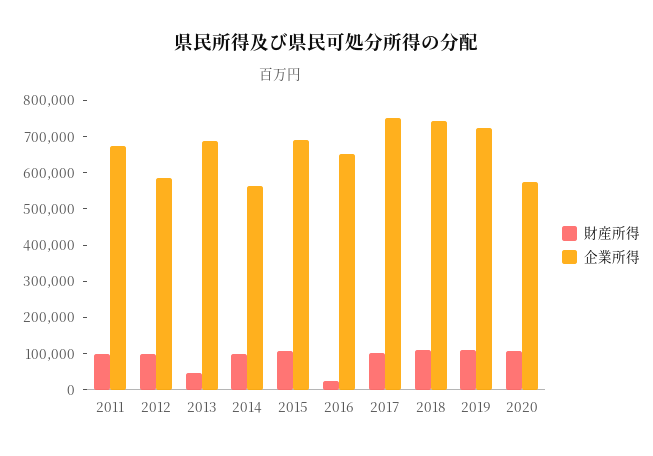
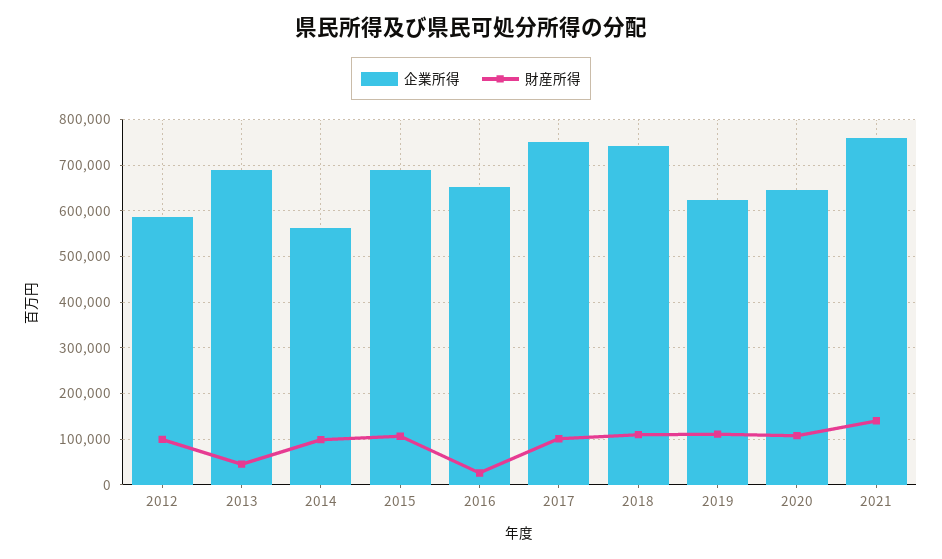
財産所得, 2011: 100000 -> none
企業所得, 2011: 675000 -> none
企業所得, 2019: 725000 -> 620000
企業所得, 2020: 575000 -> 640000
企業所得, 2021: none -> 760000
財産所得, 2021: none -> 140000

